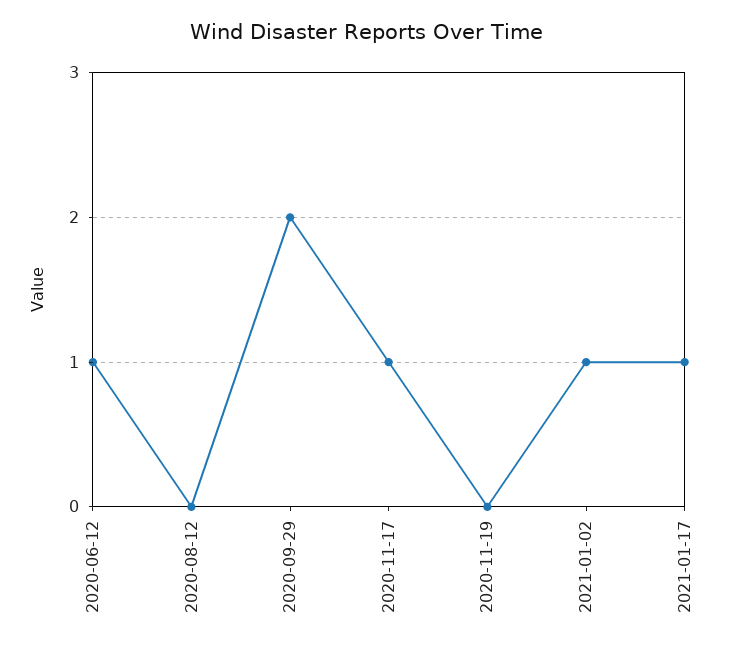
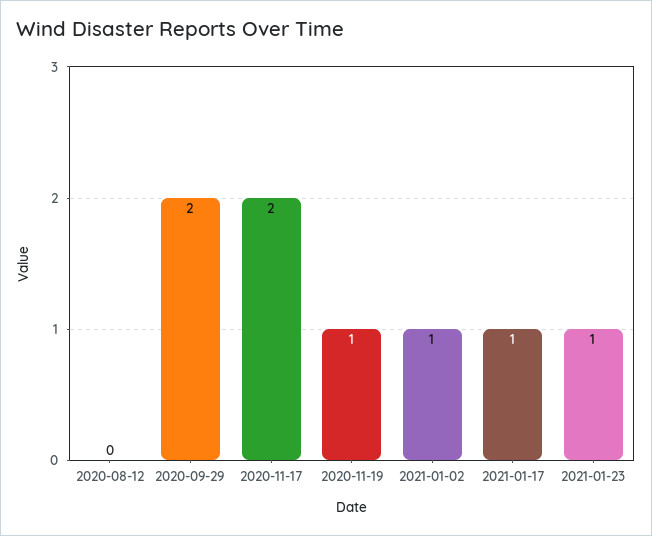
2020-06-12: 1 -> none
2020-11-17: 1 -> 2
2020-11-19: 0 -> 1
2021-01-23: none -> 1

